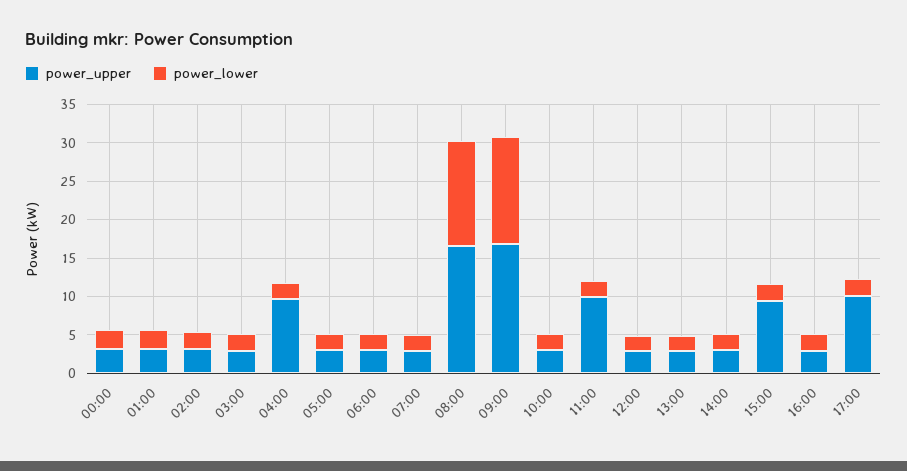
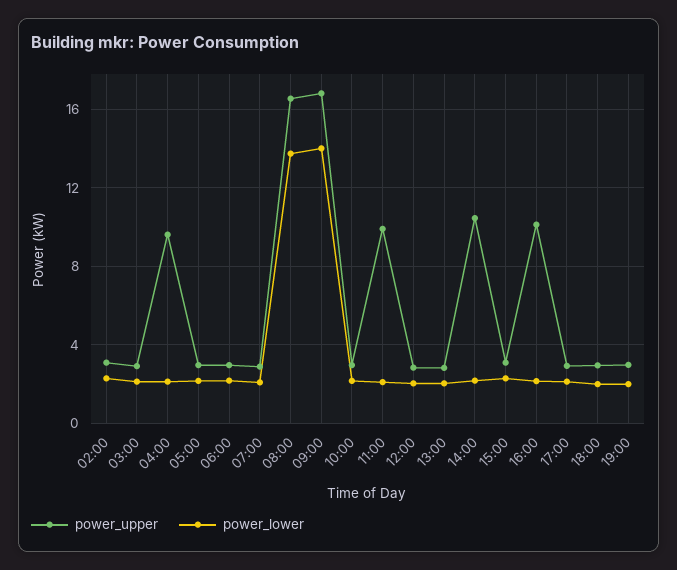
power_upper, 00:00: 2.5 -> none
power_lower, 00:00: 2.5 -> none
power_upper, 01:00: 2.5 -> none
power_lower, 01:00: 2.5 -> none
power_upper, 14:00: 2.5 -> 10.5
power_upper, 15:00: 10 -> 3
power_upper, 16:00: 2.5 -> 10
power_upper, 17:00: 10 -> 3
power_upper, 18:00: none -> 3
power_lower, 18:00: none -> 2
power_upper, 19:00: none -> 3
power_lower, 19:00: none -> 2

